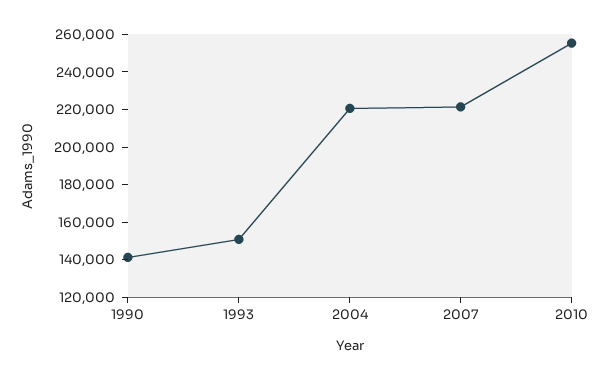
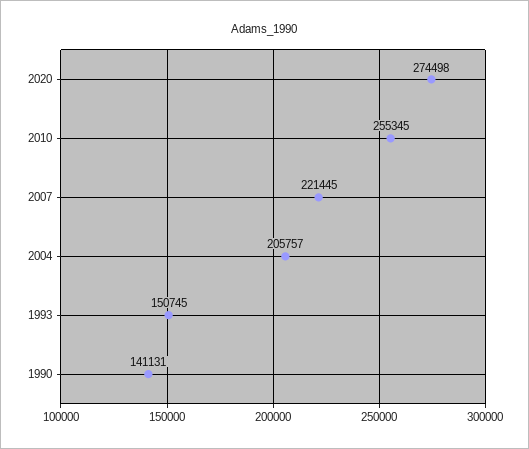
2004: 220000 -> 205757
2020: none -> 274498

